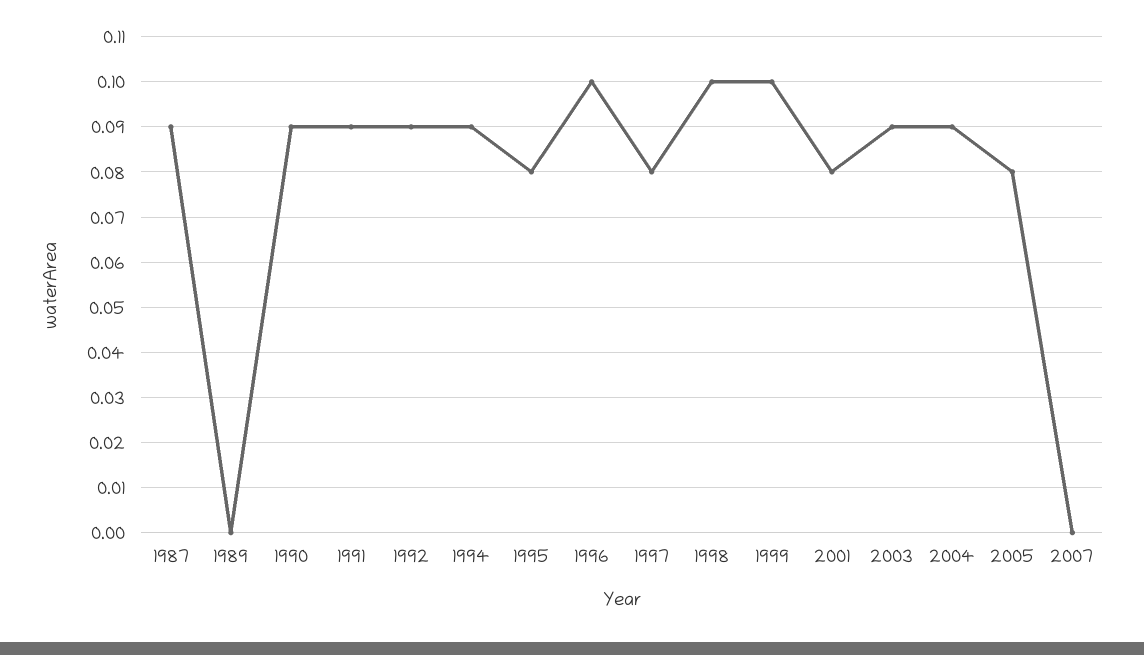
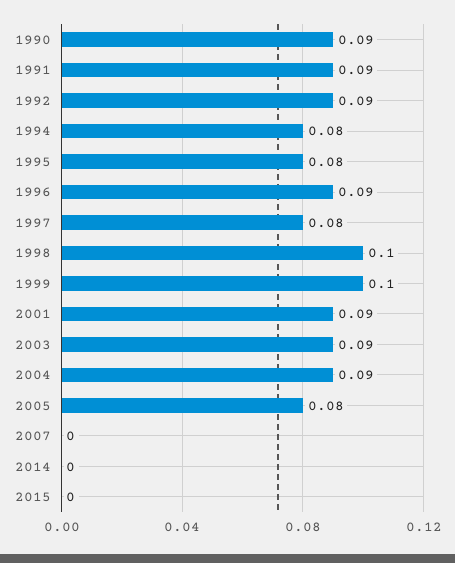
1987: 0.09 -> none
1989: 0 -> none
1994: 0.09 -> 0.08
1996: 0.1 -> 0.09
2001: 0.08 -> 0.09
2014: none -> 0
2015: none -> 0

